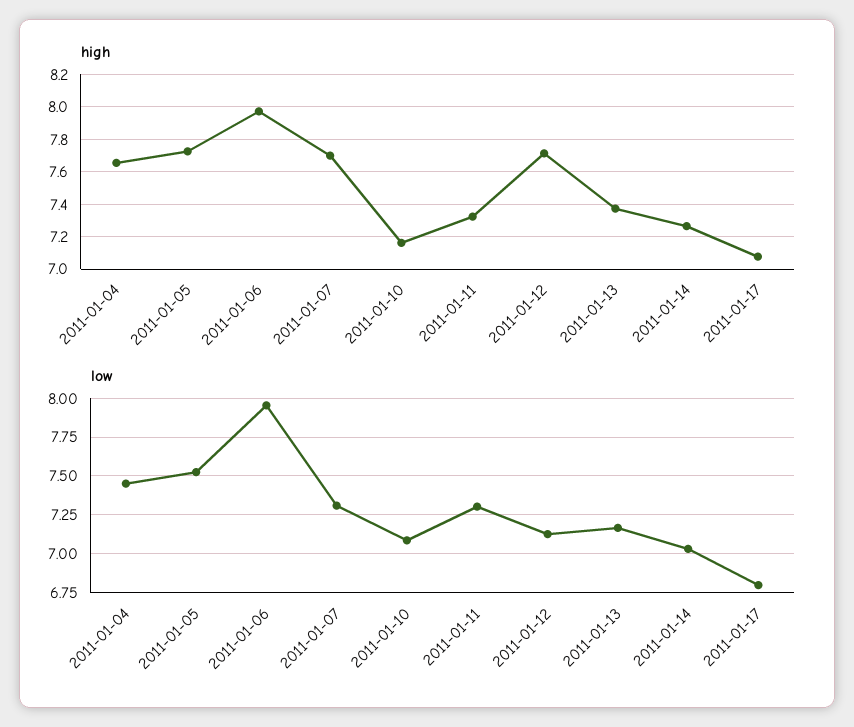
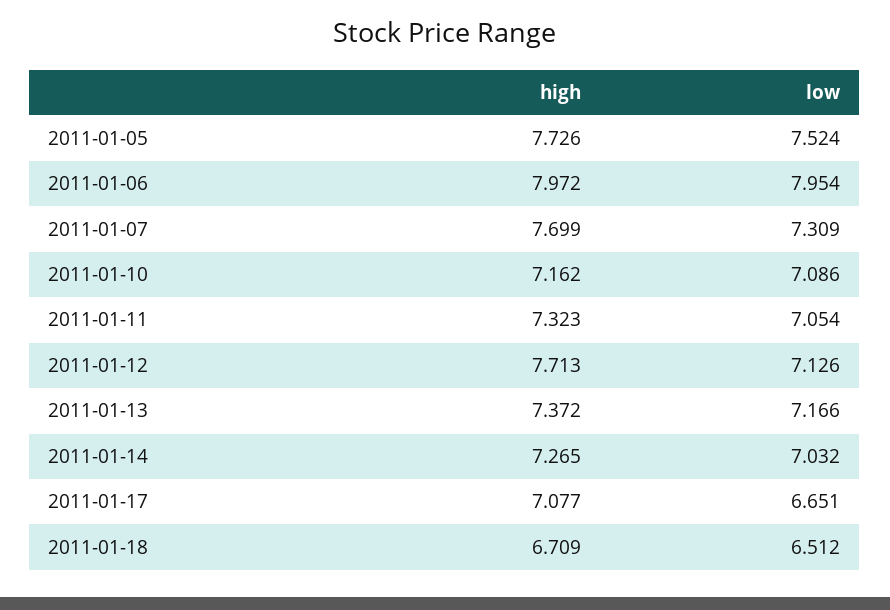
high, 2011-01-04: 7.65 -> none
low, 2011-01-04: 7.45 -> none
low, 2011-01-11: 7.3 -> 7.054
low, 2011-01-17: 6.8 -> 6.651
high, 2011-01-18: none -> 6.709
low, 2011-01-18: none -> 6.512

